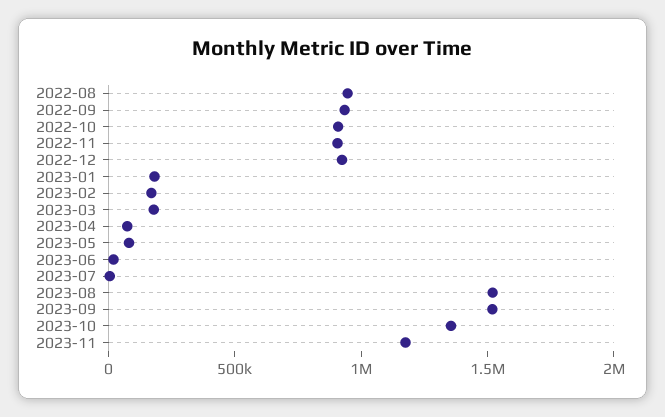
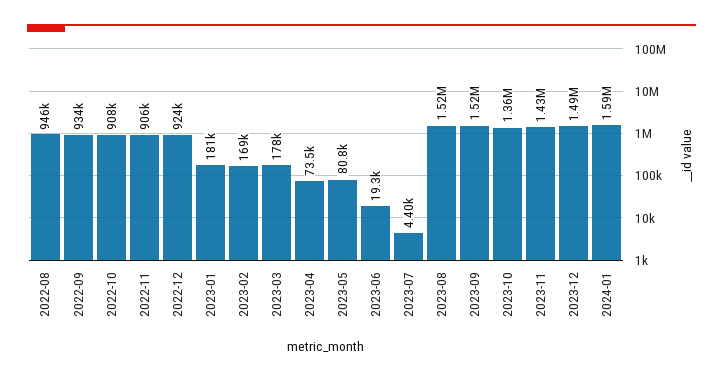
2023-11: 1200000 -> 1430000
2023-12: none -> 1490000
2024-01: none -> 1590000

